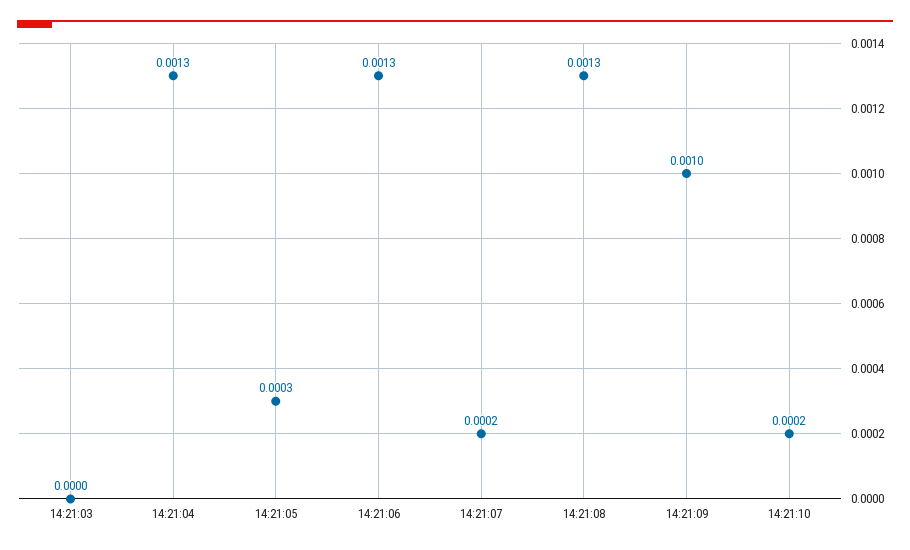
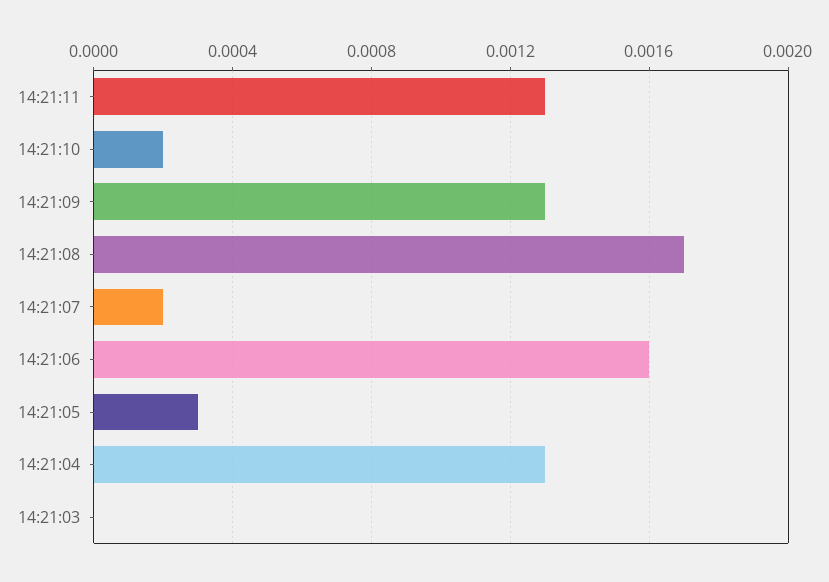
14:21:06: 0.0013 -> 0.0016
14:21:08: 0.0013 -> 0.0017
14:21:09: 0.001 -> 0.0013
14:21:11: none -> 0.0013

